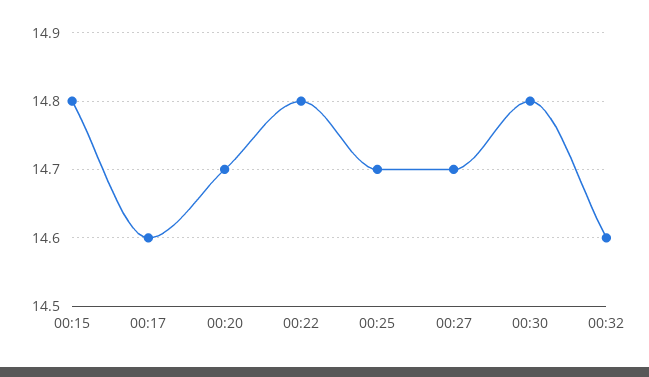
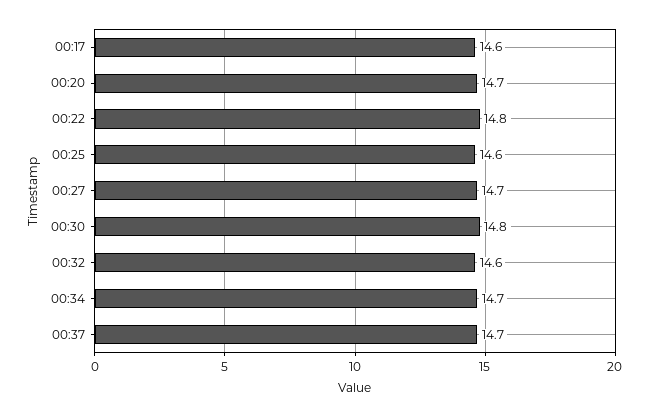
00:15: 14.8 -> none
00:25: 14.7 -> 14.6
00:34: none -> 14.7
00:37: none -> 14.7

